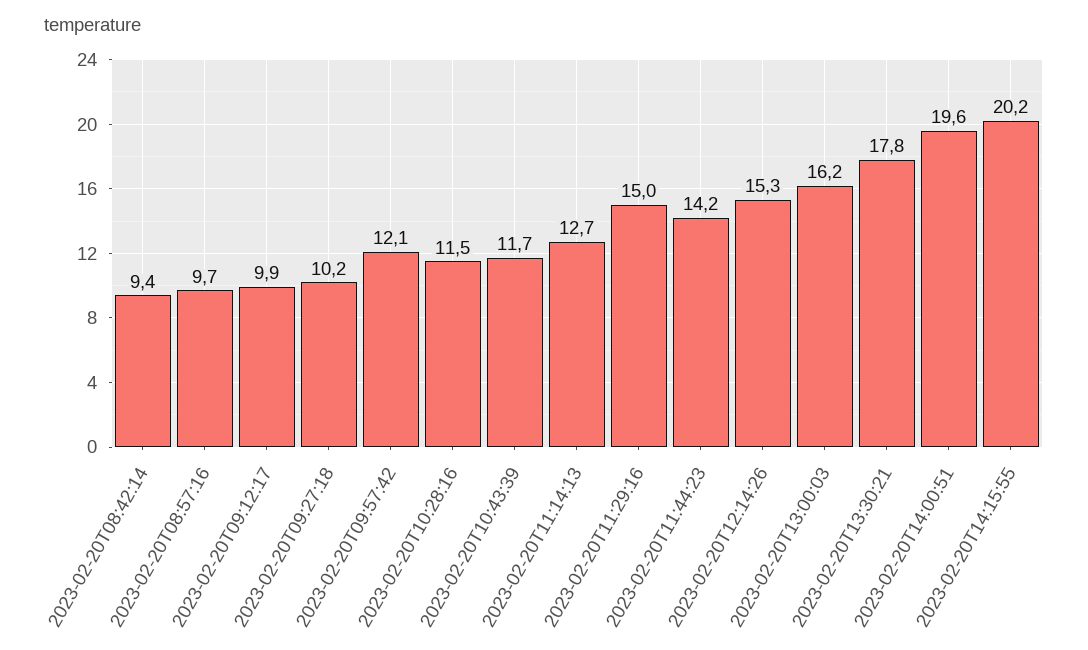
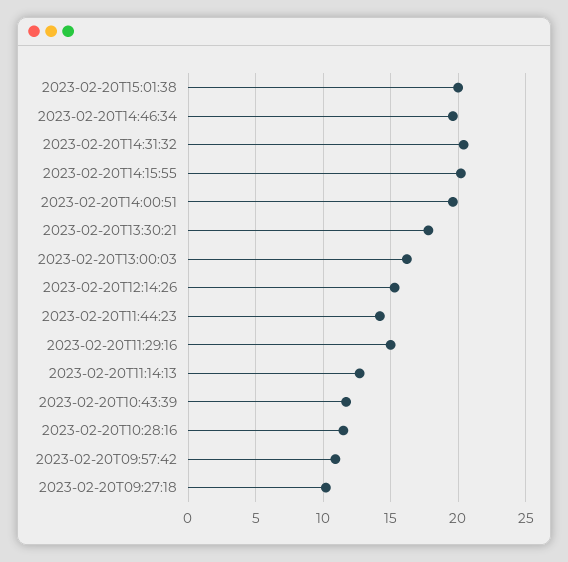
2023-02-20T08:42:14: 9.4 -> none
2023-02-20T08:57:16: 9.7 -> none
2023-02-20T09:12:17: 9.9 -> none
2023-02-20T09:57:42: 12.1 -> 11
2023-02-20T15:01:38: none -> 20
2023-02-20T14:46:34: none -> 19.5
2023-02-20T14:31:32: none -> 20.5

